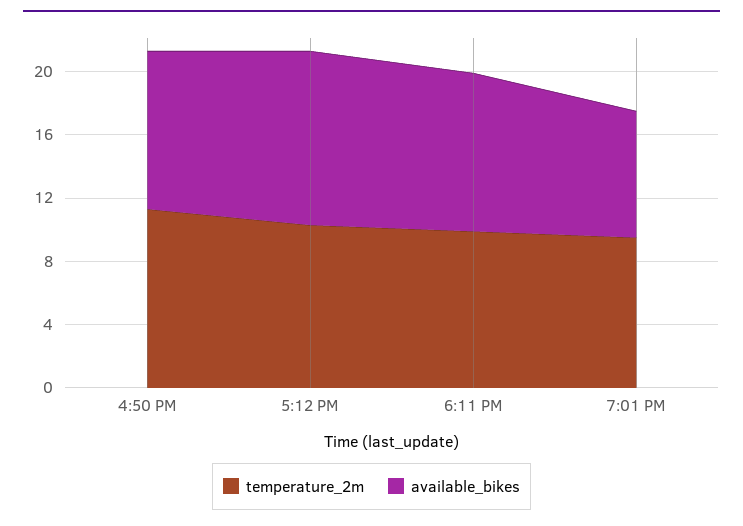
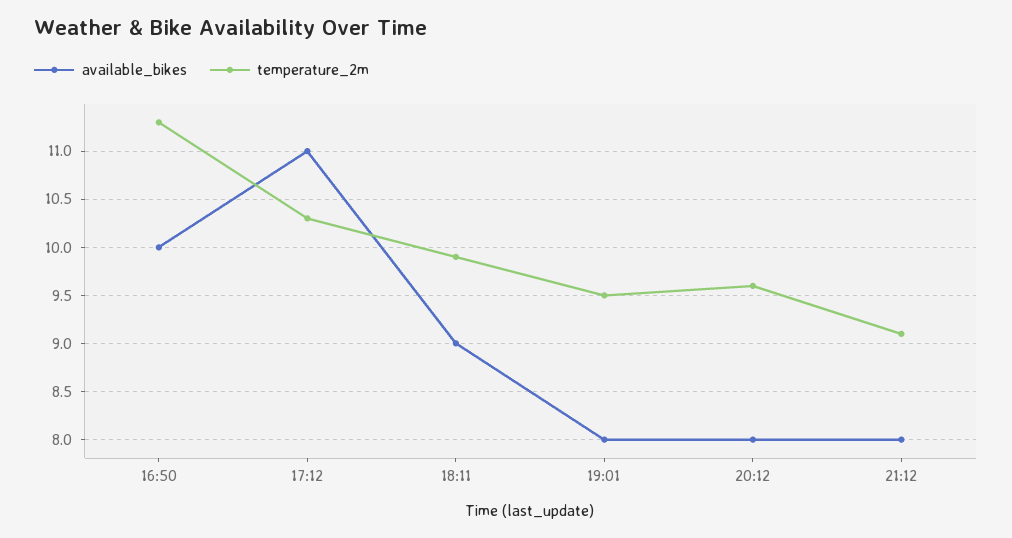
available_bikes, 6:11 PM: 10 -> 9
available_bikes, 20:12: none -> 8
temperature_2m, 20:12: none -> 9.6
available_bikes, 21:12: none -> 8
temperature_2m, 21:12: none -> 9.1

